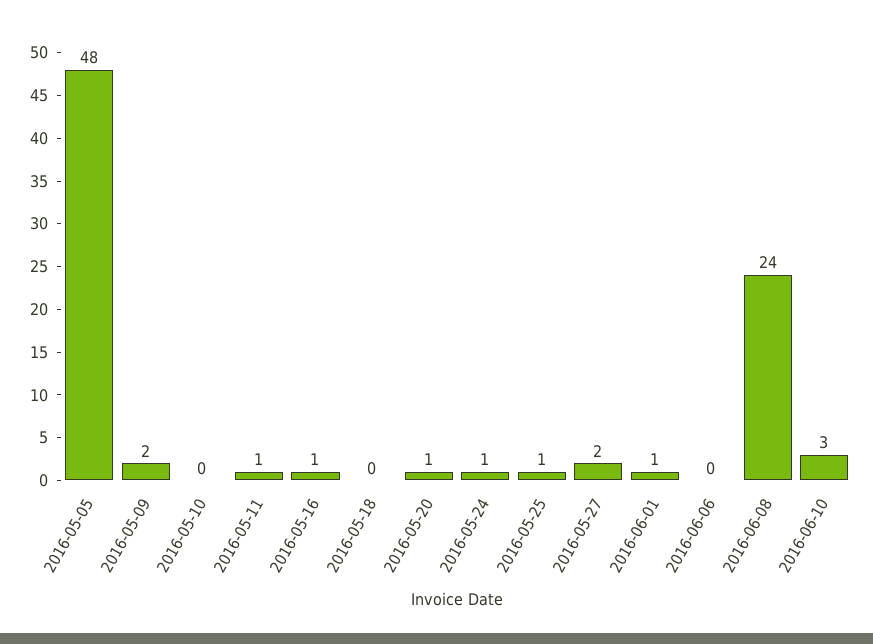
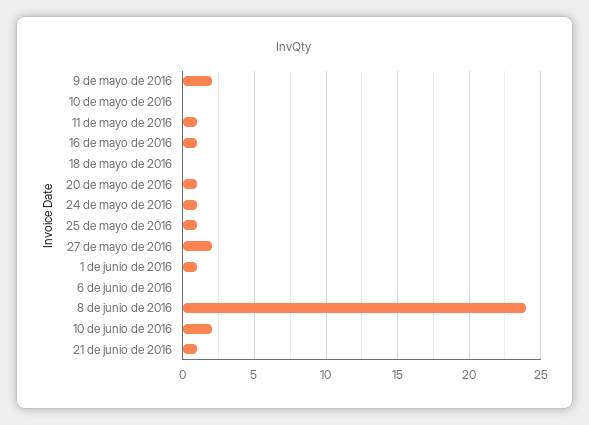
2016-05-05: 48 -> none
2016-06-10: 3 -> 2
21 de junio de 2016: none -> 1

